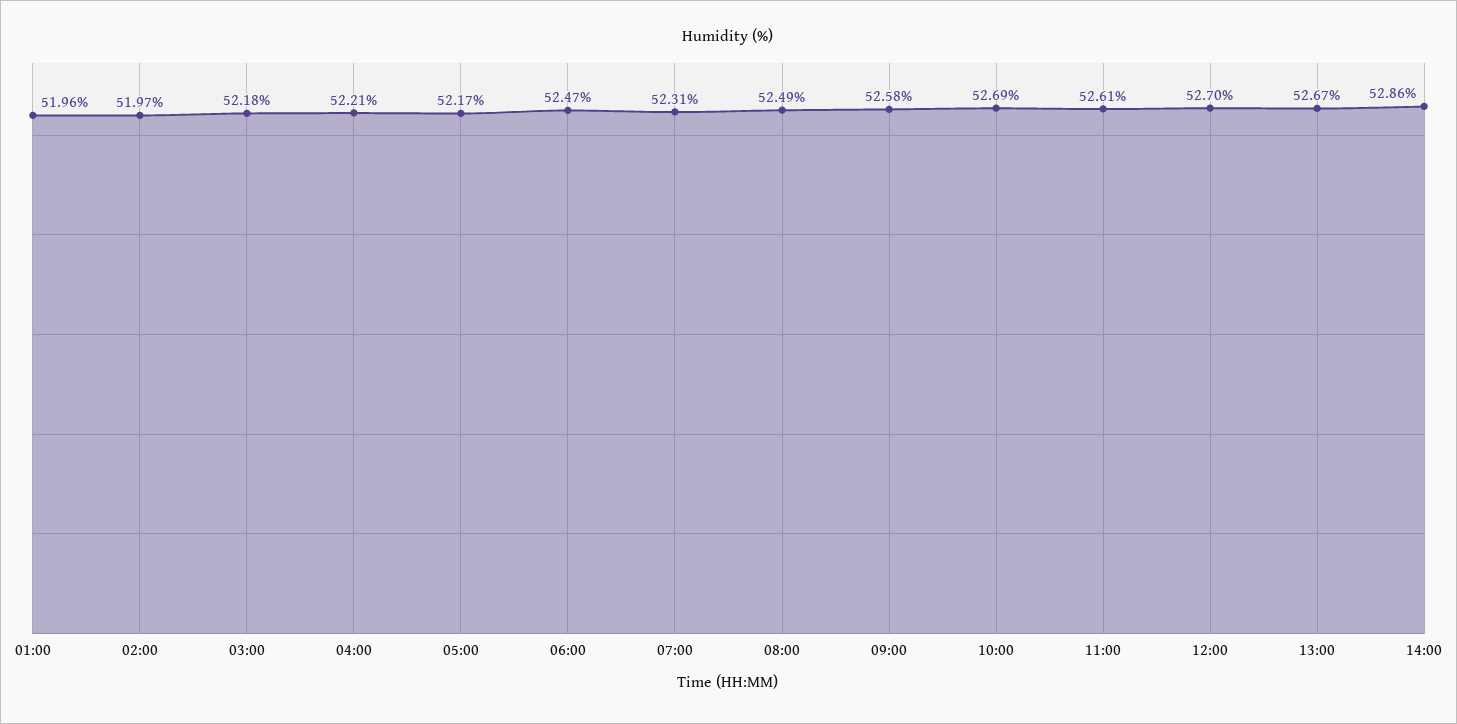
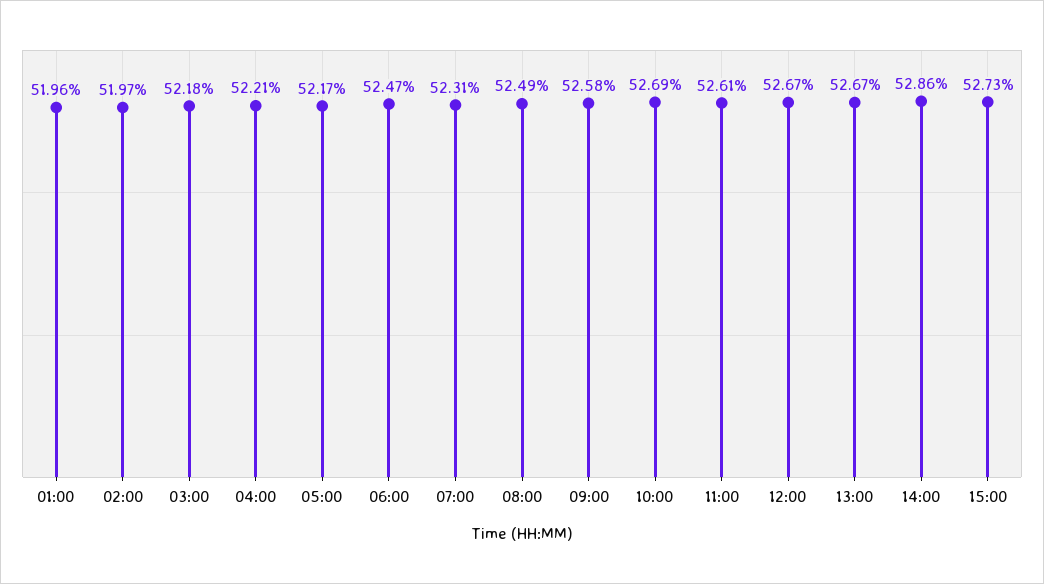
12:00: 52.7 -> 52.67
15:00: none -> 52.73

